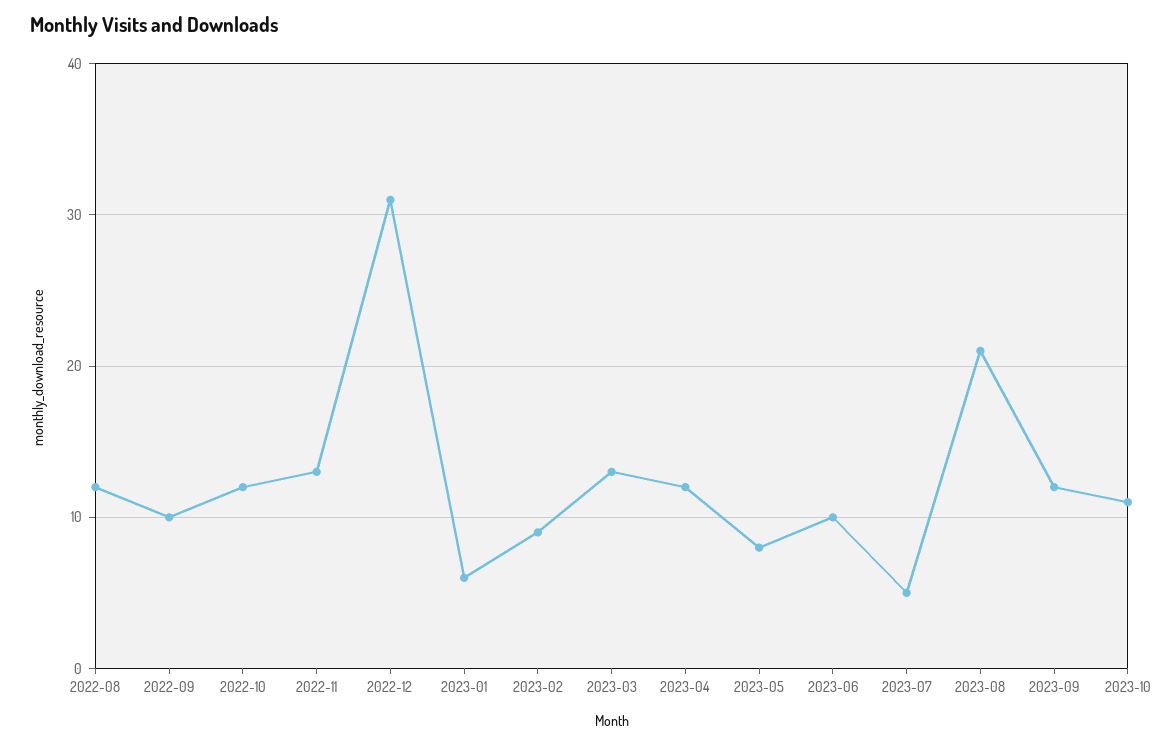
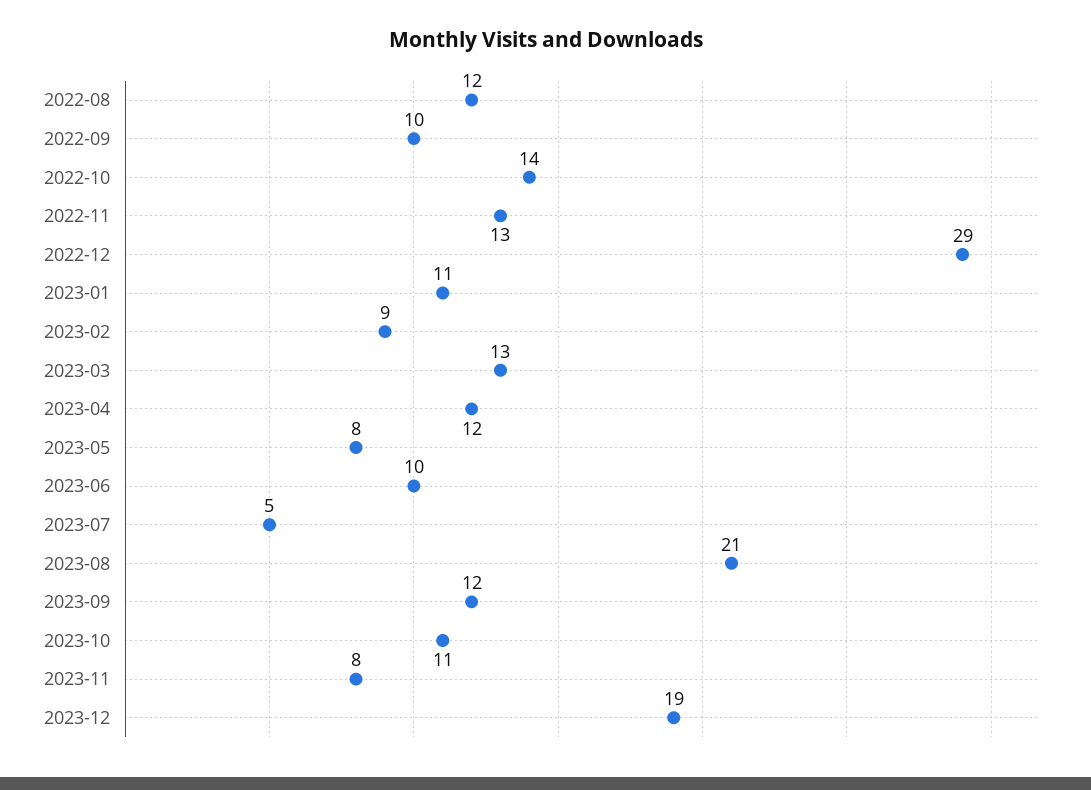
2022-10: 12 -> 14
2022-12: 31 -> 29
2023-01: 6 -> 11
2023-11: none -> 8
2023-12: none -> 19

